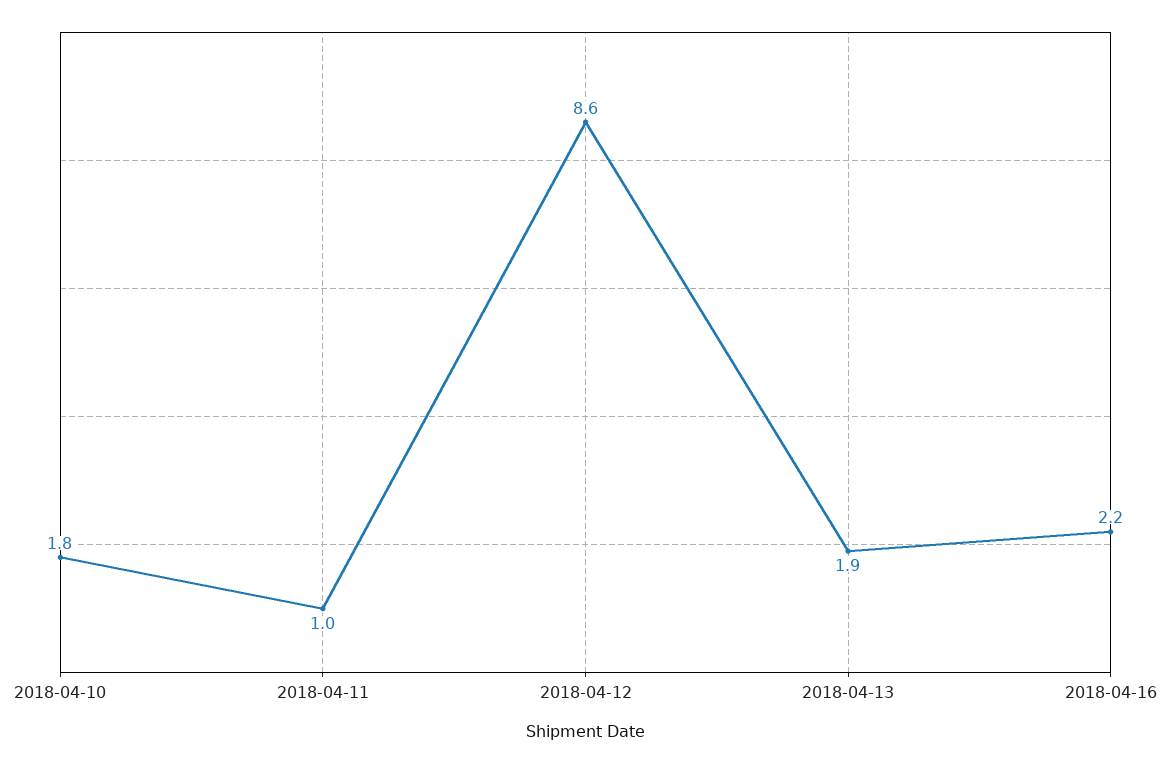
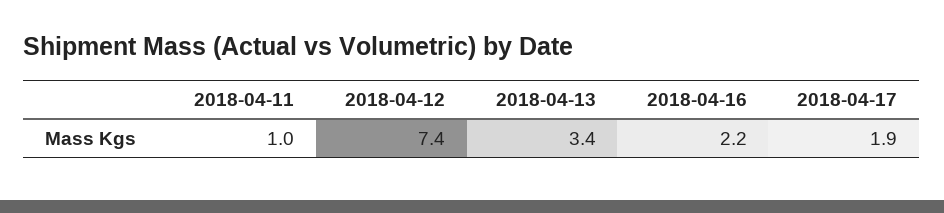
2018-04-10: 1.8 -> none
2018-04-12: 8.6 -> 7.4
2018-04-13: 1.9 -> 3.4
2018-04-17: none -> 1.9

